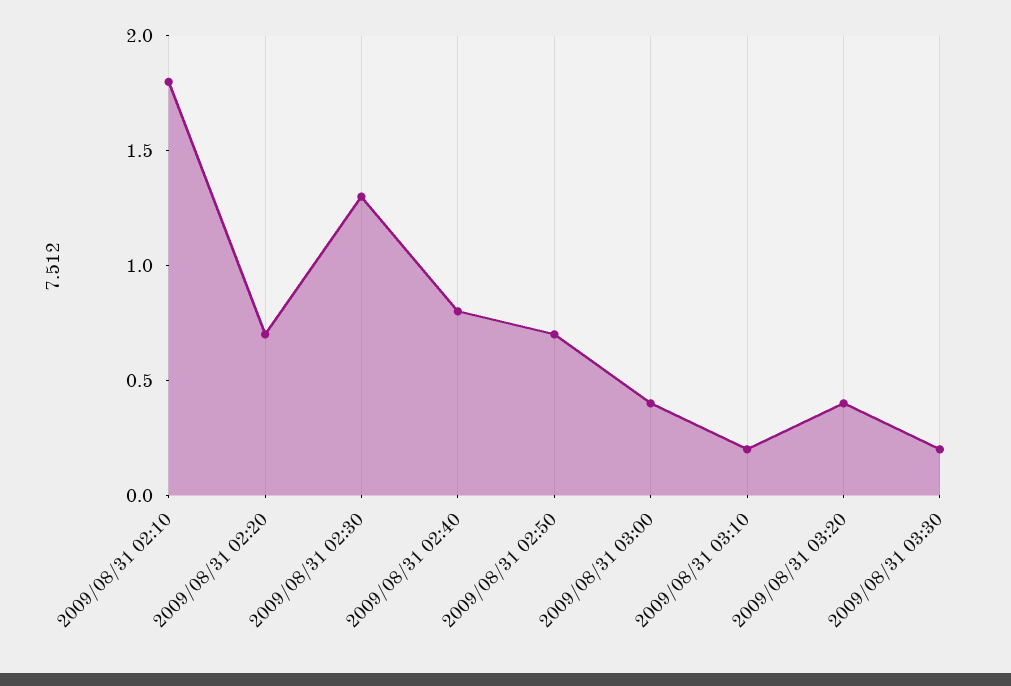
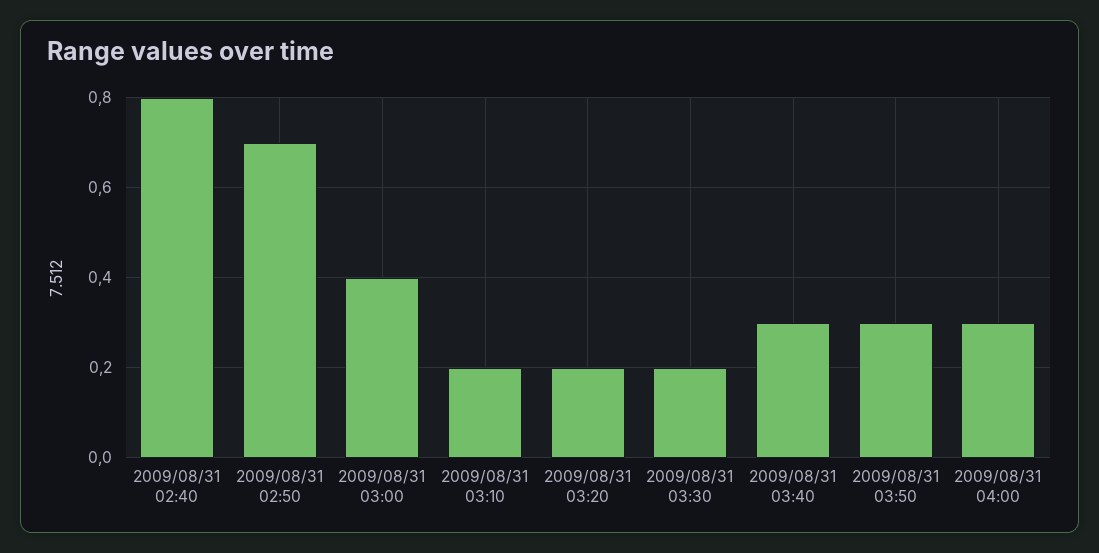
2009/08/31 02:10: 1.8 -> none
2009/08/31 02:20: 0.7 -> none
2009/08/31 02:30: 1.3 -> none
2009/08/31 03:20: 0.4 -> 0.2
2009/08/31 03:40: none -> 0.3
2009/08/31 03:50: none -> 0.3
2009/08/31 04:00: none -> 0.3

